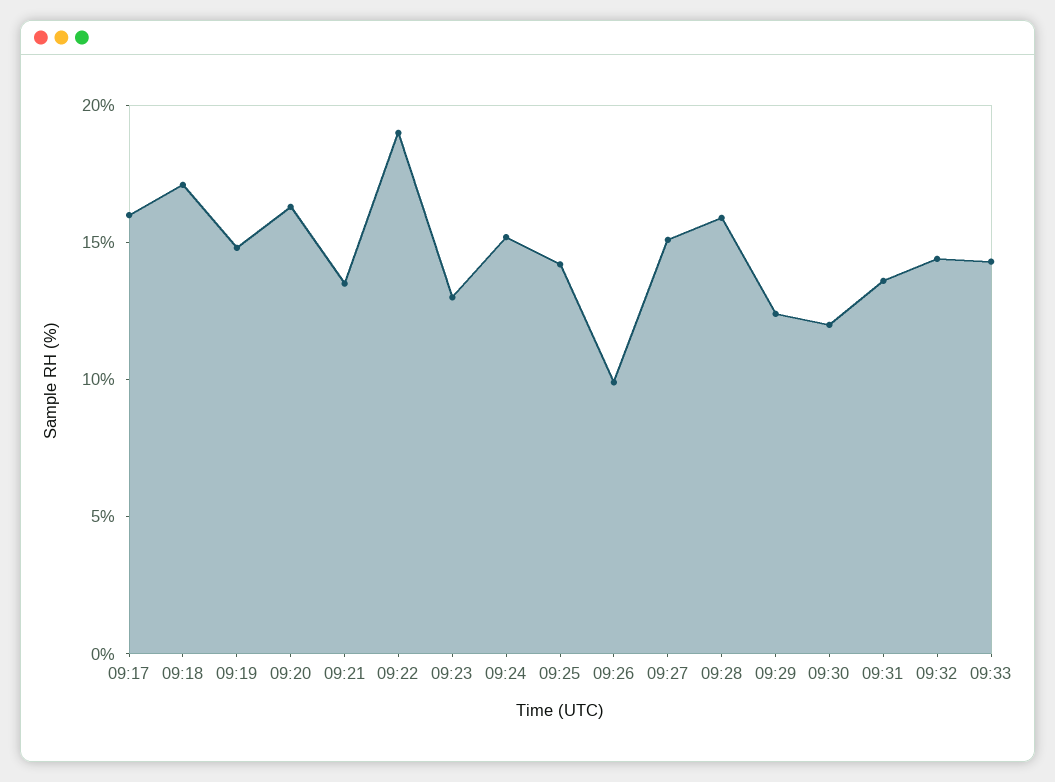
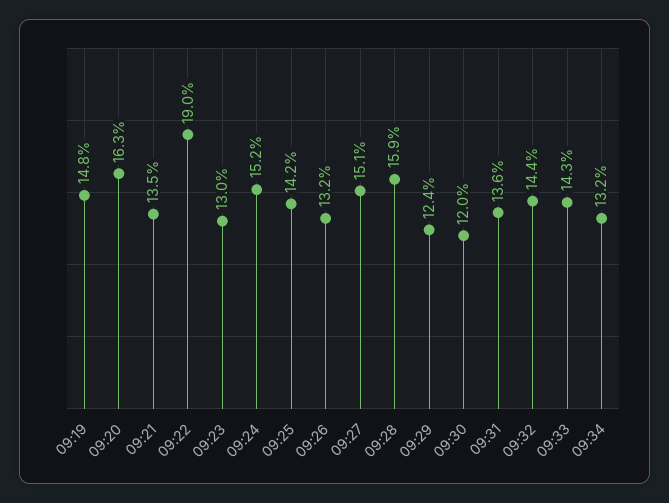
09:17: 16 -> none
09:18: 17 -> none
09:26: 10 -> 13.2
09:34: none -> 13.2

